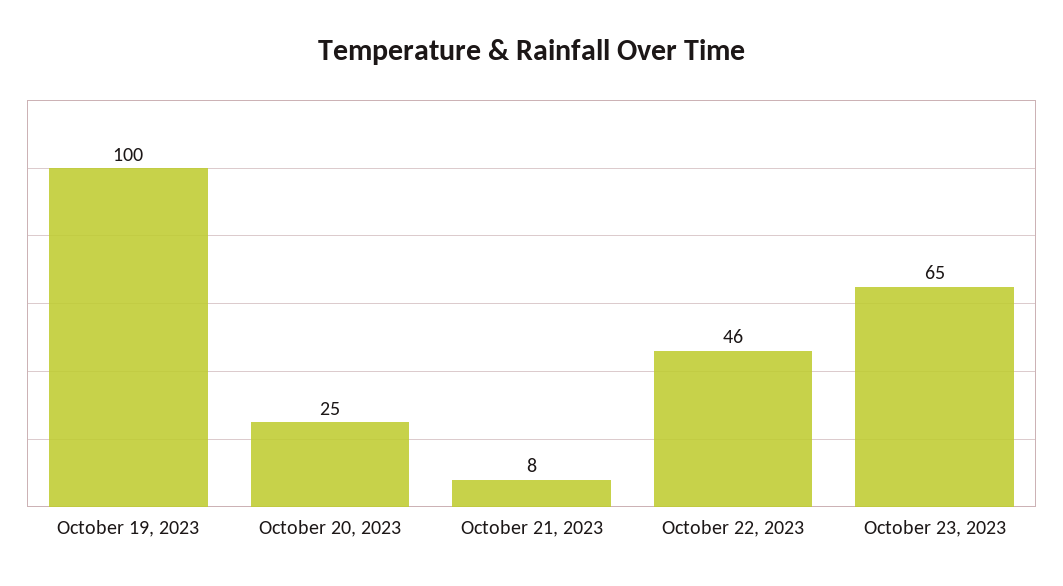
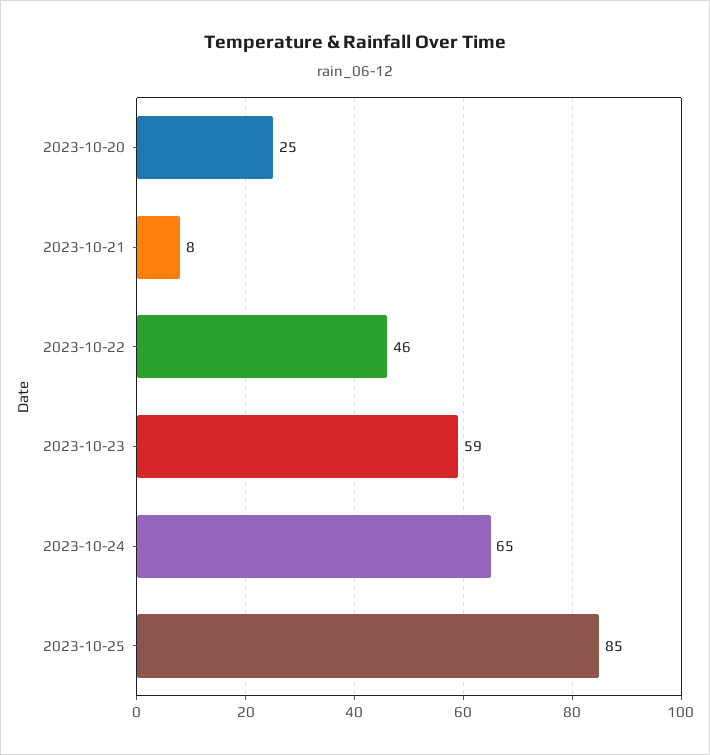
October 19, 2023: 100 -> none
October 23, 2023: 65 -> 59
2023-10-24: none -> 65
2023-10-25: none -> 85

